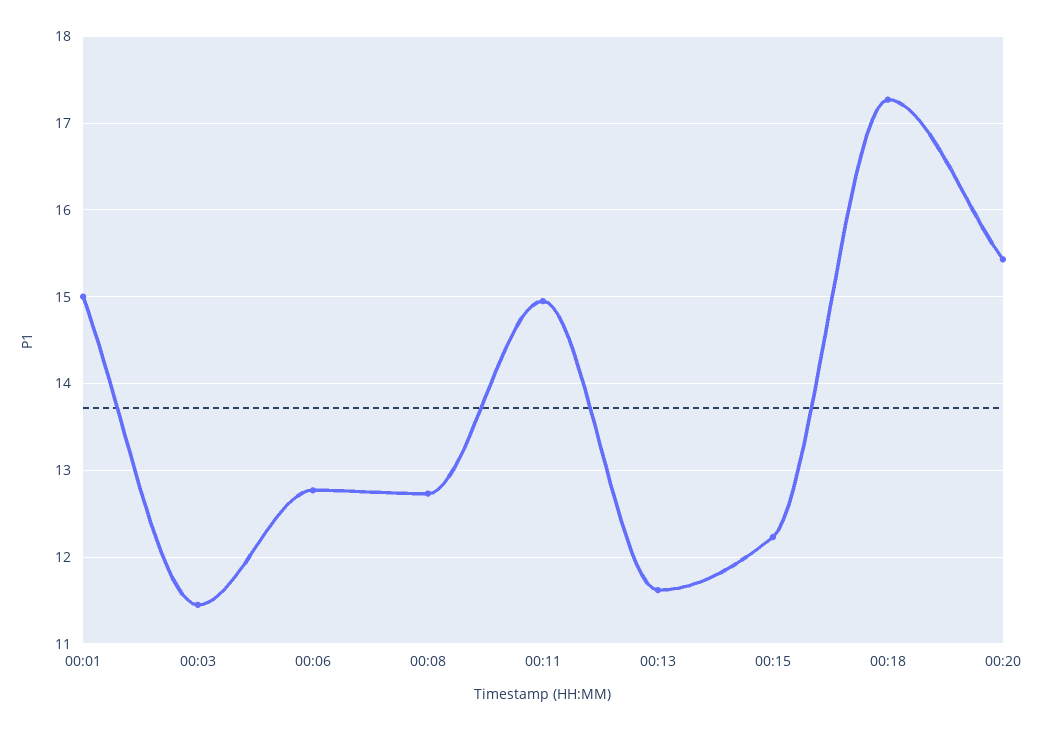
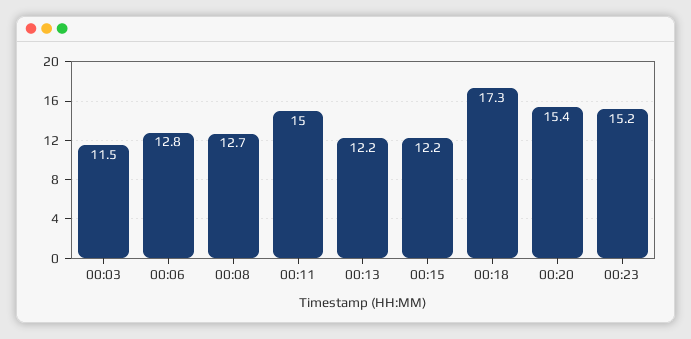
00:01: 15 -> none
00:13: 11.6 -> 12.2
00:23: none -> 15.2

